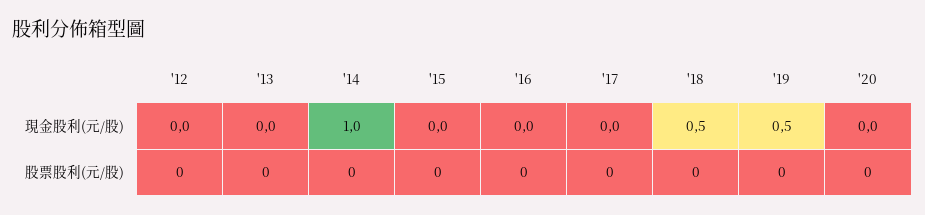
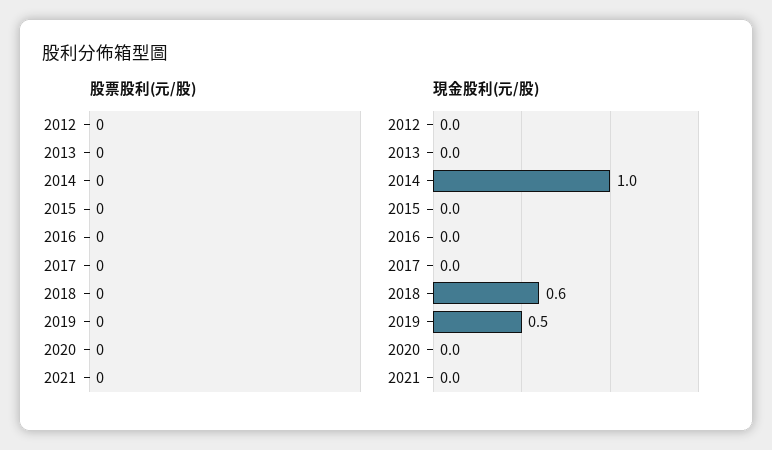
現金股利(元/股), '18: 0.5 -> 0.6
股票股利(元/股), 2021: none -> 0
現金股利(元/股), 2021: none -> 0

